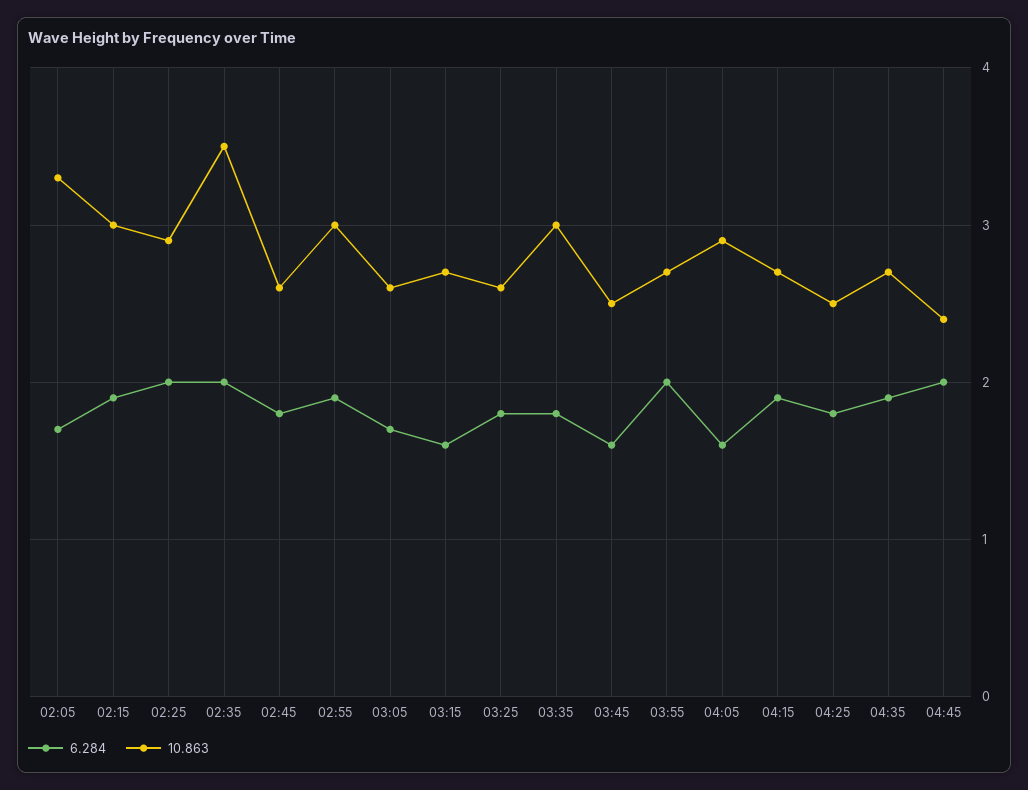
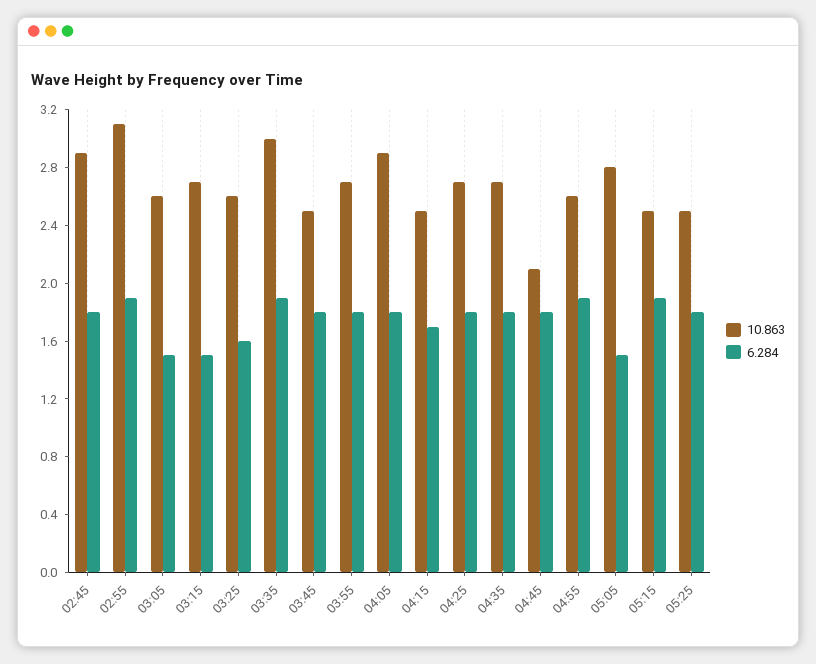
6.284, 02:05: 1.7 -> none
10.863, 02:05: 3.3 -> none
6.284, 02:15: 1.9 -> none
10.863, 02:15: 3 -> none
6.284, 02:25: 2 -> none
10.863, 02:25: 2.9 -> none
6.284, 02:35: 2 -> none
10.863, 02:35: 3.5 -> none
10.863, 02:45: 2.6 -> 2.9
10.863, 02:55: 3 -> 3.1
6.284, 03:05: 1.7 -> 1.5
6.284, 03:15: 1.6 -> 1.5
6.284, 03:25: 1.8 -> 1.6
6.284, 03:35: 1.8 -> 1.9
6.284, 03:45: 1.6 -> 1.8
6.284, 03:55: 2 -> 1.8
6.284, 04:05: 1.6 -> 1.8
6.284, 04:15: 1.9 -> 1.7
10.863, 04:15: 2.7 -> 2.5
10.863, 04:25: 2.5 -> 2.7
6.284, 04:35: 1.9 -> 1.8
6.284, 04:45: 2 -> 1.8
10.863, 04:45: 2.4 -> 2.1
10.863, 04:55: none -> 2.6
6.284, 04:55: none -> 1.9
10.863, 05:05: none -> 2.8
6.284, 05:05: none -> 1.5
10.863, 05:15: none -> 2.5
6.284, 05:15: none -> 1.9
10.863, 05:25: none -> 2.5
6.284, 05:25: none -> 1.8

